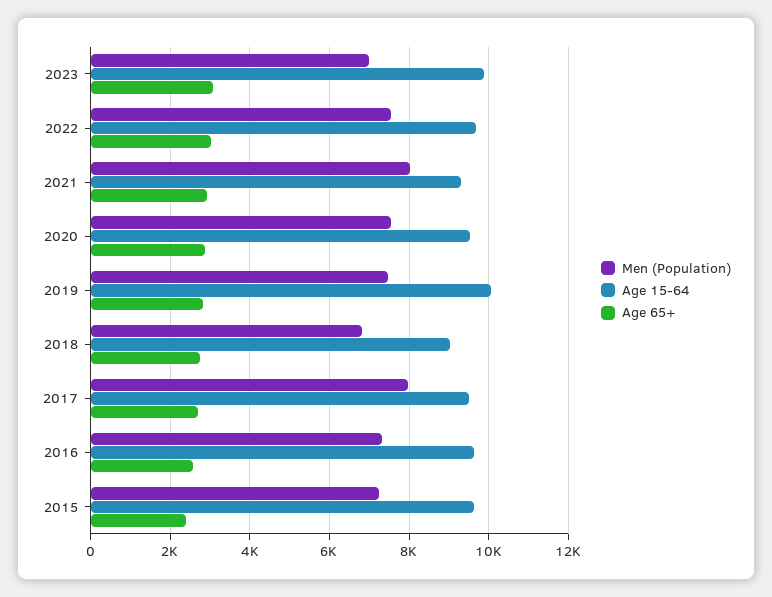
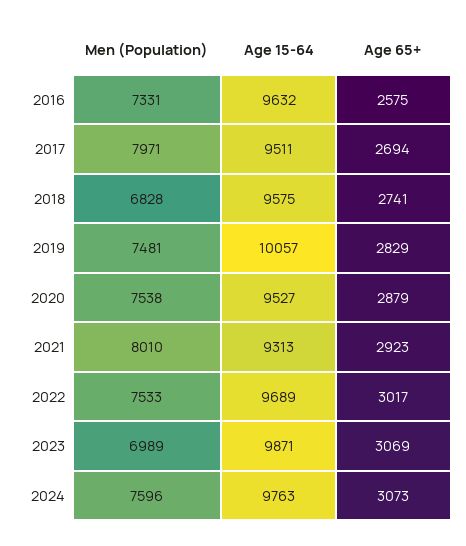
Age 15-64, 2018: 9000 -> 9575
Men (Population), 2015: 7200 -> none
Age 15-64, 2015: 9600 -> none
Age 65+, 2015: 2400 -> none
Men (Population), 2024: none -> 7596
Age 15-64, 2024: none -> 9763
Age 65+, 2024: none -> 3073

